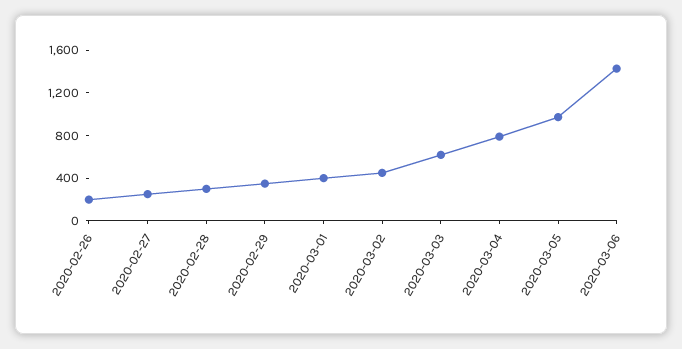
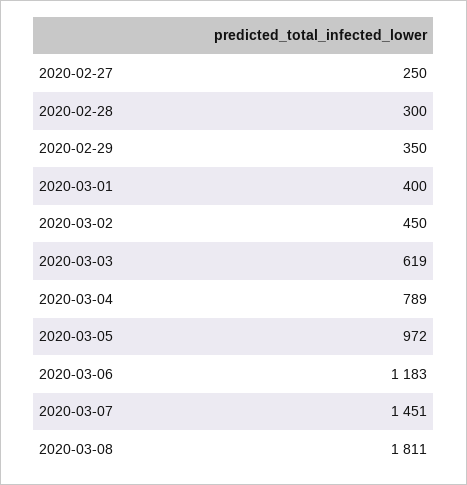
2020-02-26: 200 -> none
2020-03-06: 1400 -> 1183
2020-03-07: none -> 1451
2020-03-08: none -> 1811

